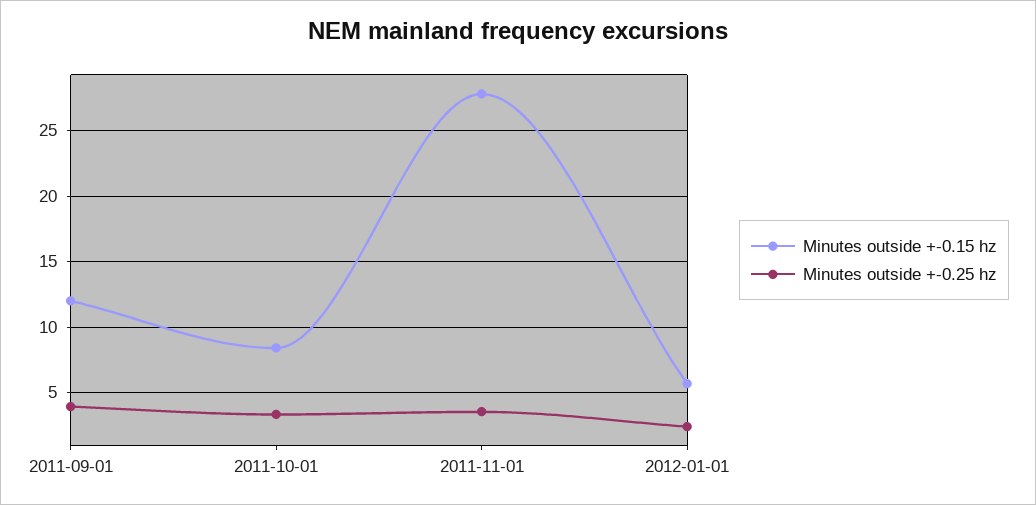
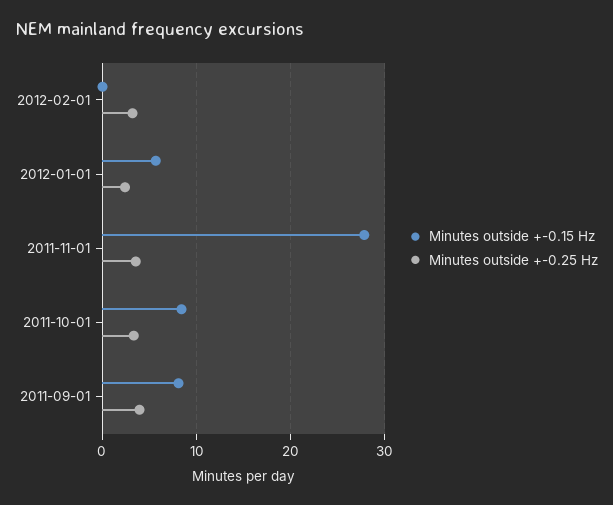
Minutes outside +-0.15 hz, 2011-09-01: 12 -> 8
Minutes outside +-0.15 hz, 2012-02-01: none -> 0
Minutes outside +-0.25 hz, 2012-02-01: none -> 3

